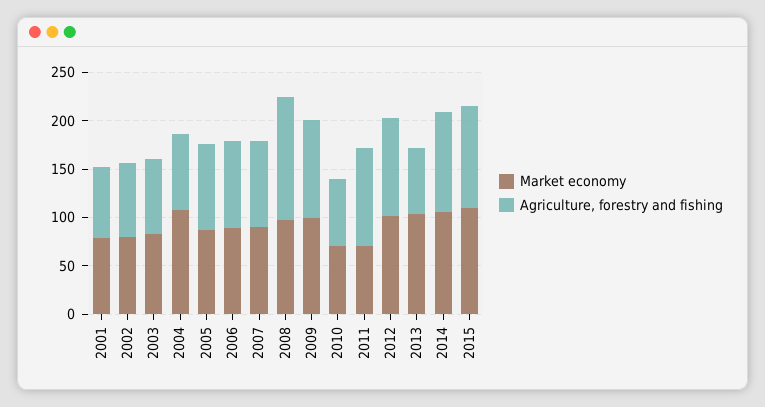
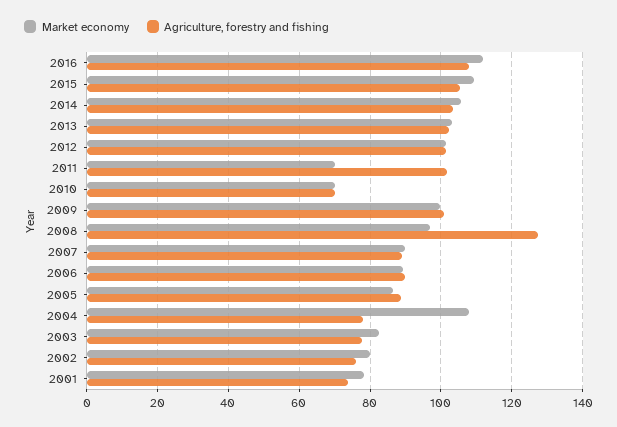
Agriculture, forestry and fishing, 2013: 70 -> 102
Market economy, 2016: none -> 112
Agriculture, forestry and fishing, 2016: none -> 108

